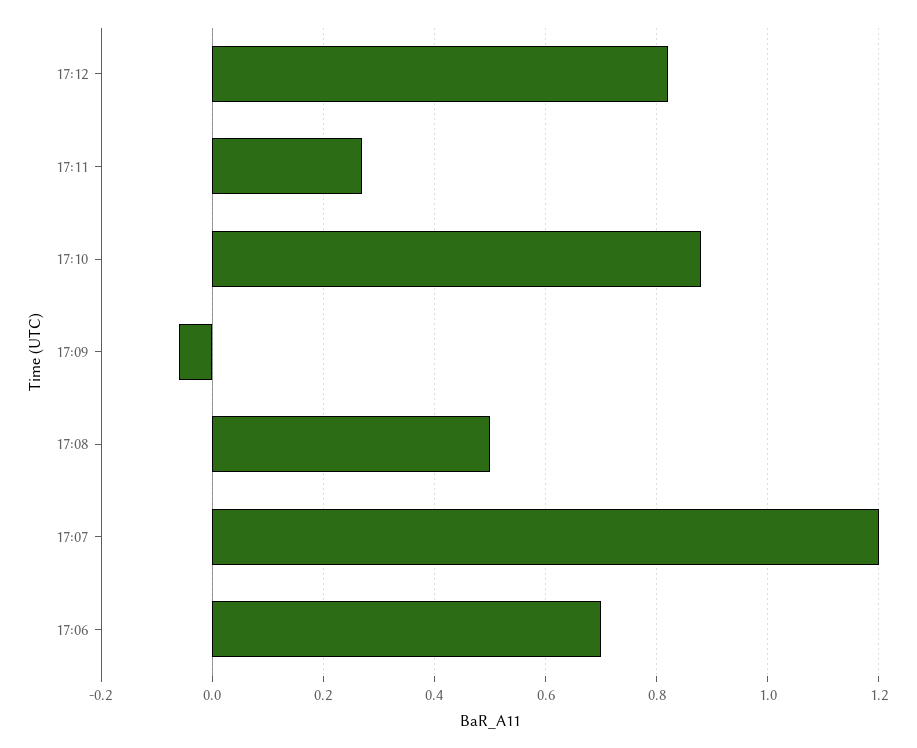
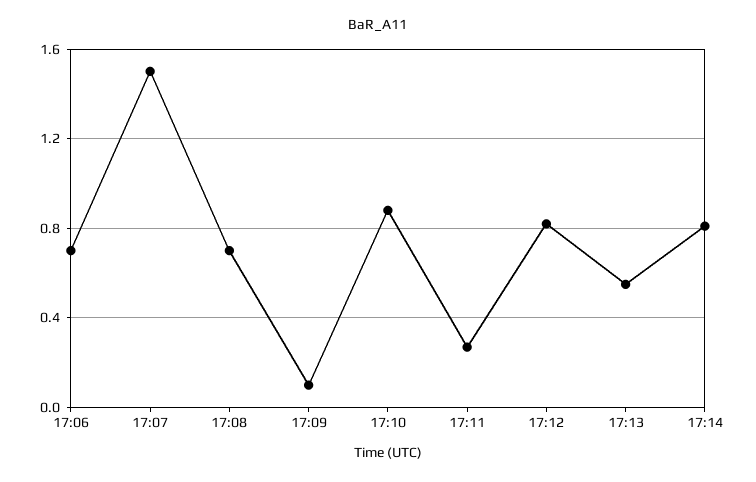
17:09: -0.05 -> 0.1
17:08: 0.5 -> 0.7
17:07: 1.2 -> 1.5
17:13: none -> 0.55
17:14: none -> 0.8

